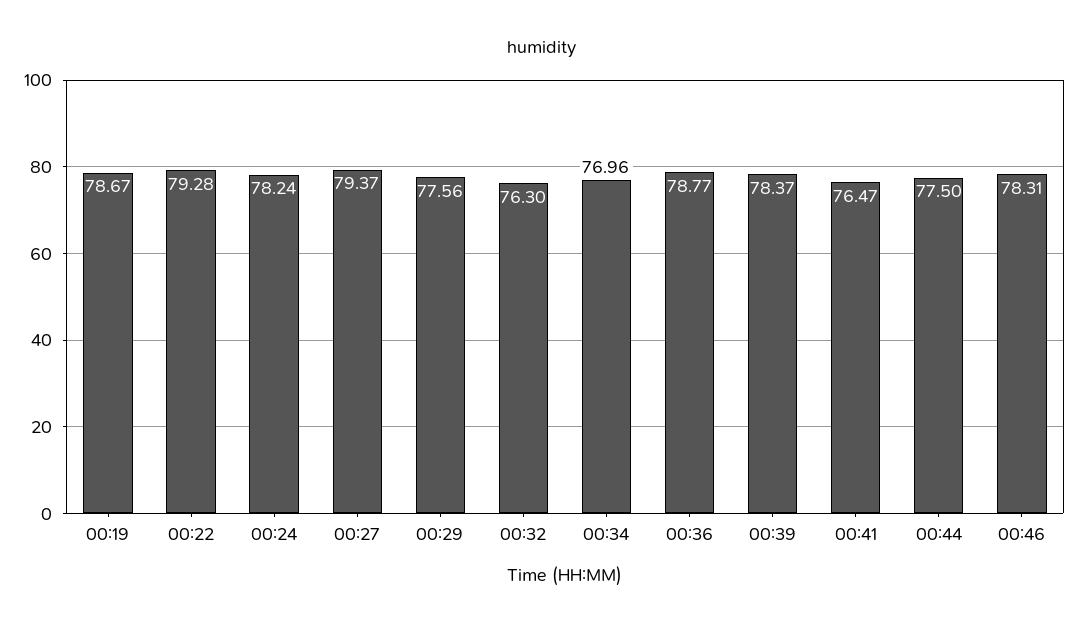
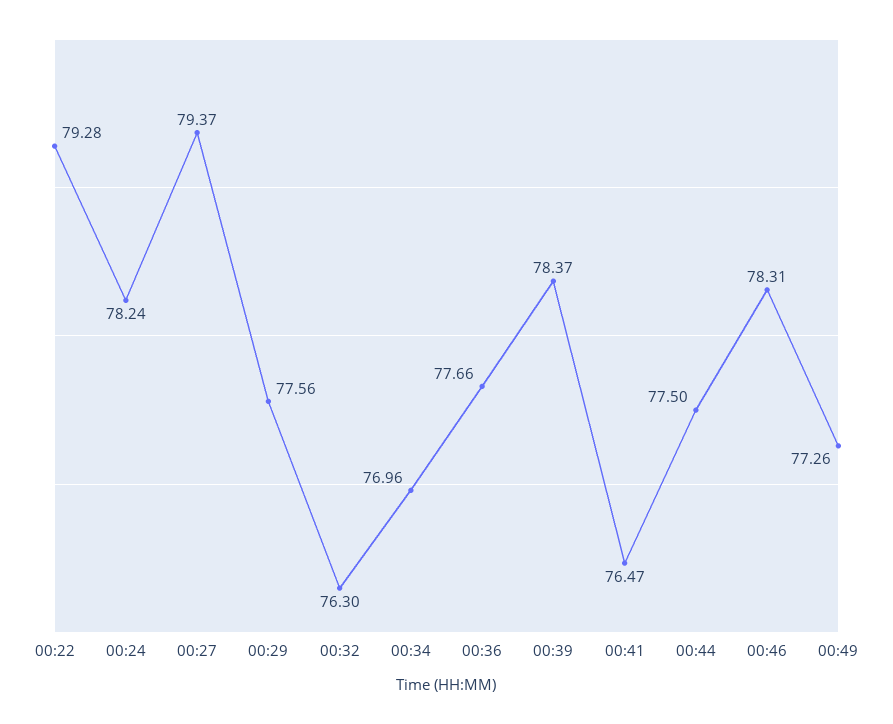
00:19: 78.67 -> none
00:36: 78.77 -> 77.66
00:49: none -> 77.26

